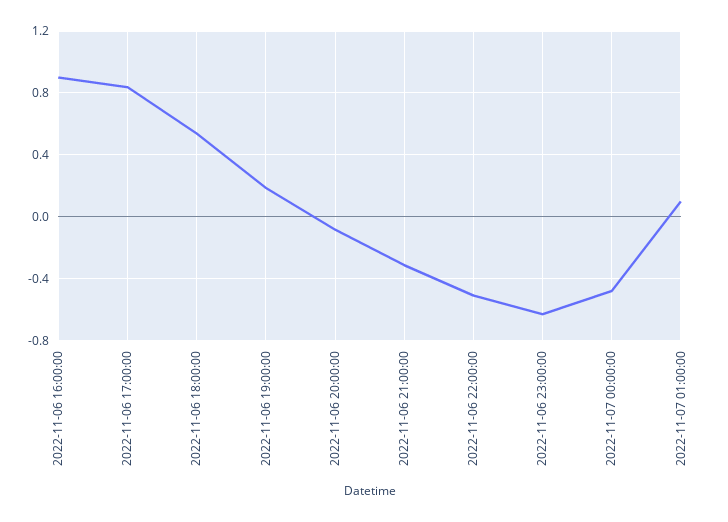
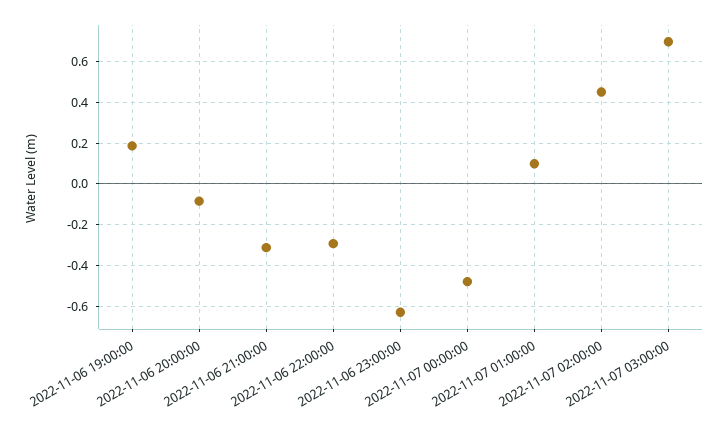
2022-11-06 16:00:00: 0.9 -> none
2022-11-06 17:00:00: 0.85 -> none
2022-11-06 18:00:00: 0.55 -> none
2022-11-06 22:00:00: -0.5 -> -0.3
2022-11-07 02:00:00: none -> 0.45
2022-11-07 03:00:00: none -> 0.7

